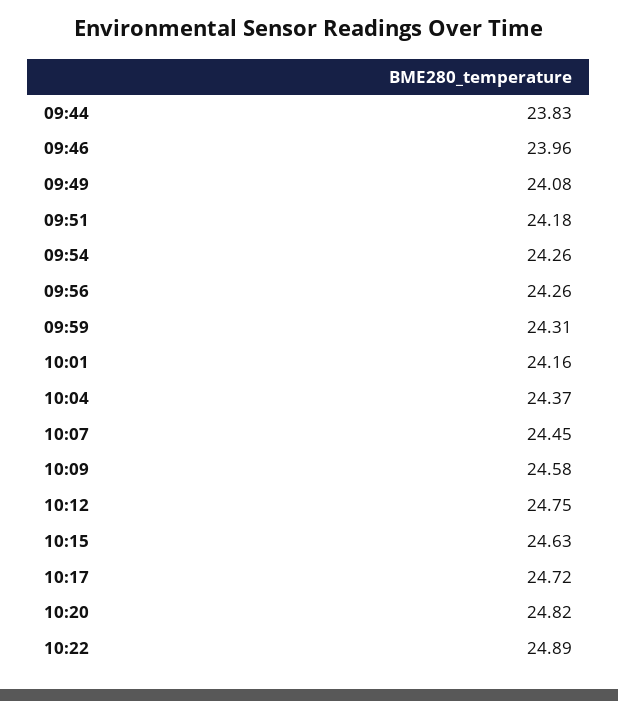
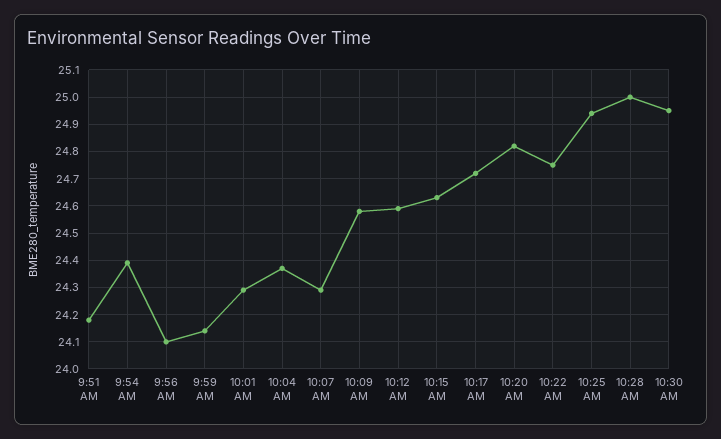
09:44: 23.83 -> none
09:46: 23.96 -> none
09:49: 24.08 -> none
09:54: 24.26 -> 24.4
09:56: 24.26 -> 24.1
09:59: 24.31 -> 24.15
10:01: 24.16 -> 24.3
10:07: 24.45 -> 24.3
10:12: 24.75 -> 24.6
10:22: 24.89 -> 24.75
10:25 AM: none -> 24.95
10:28 AM: none -> 25
10:30 AM: none -> 24.95

